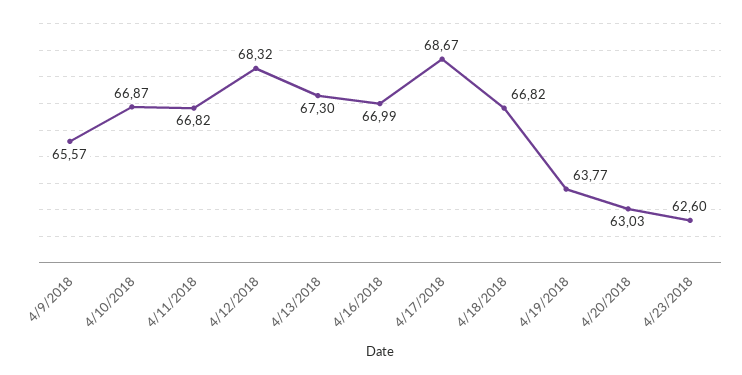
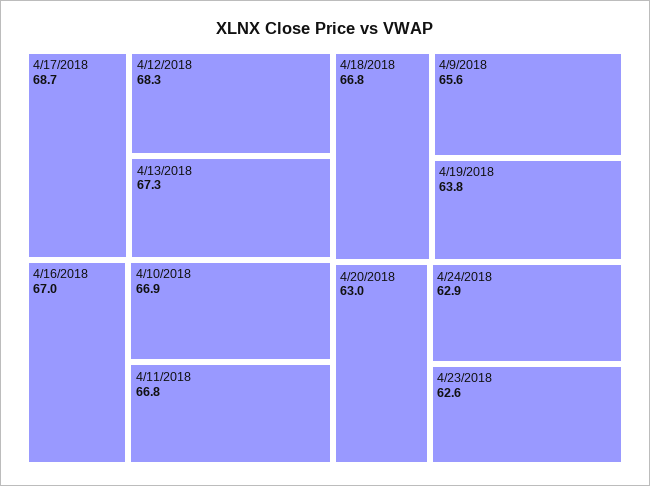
4/24/2018: none -> 62.9

